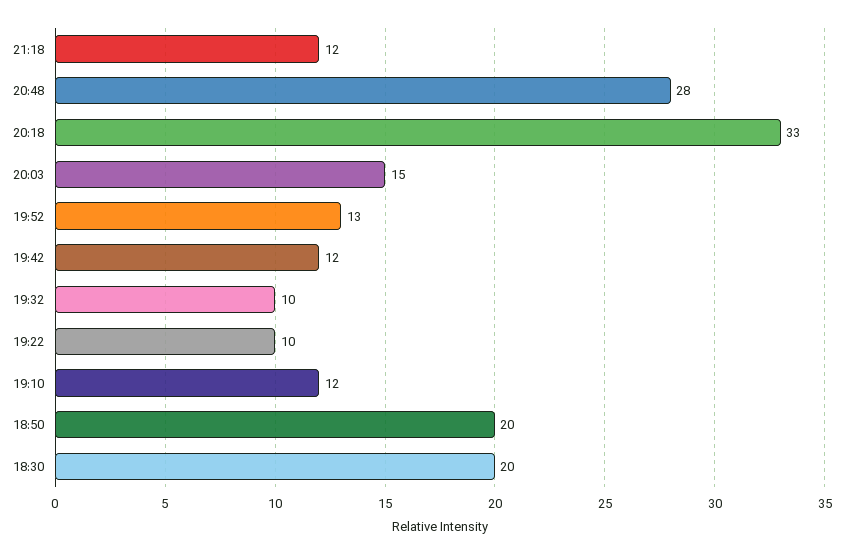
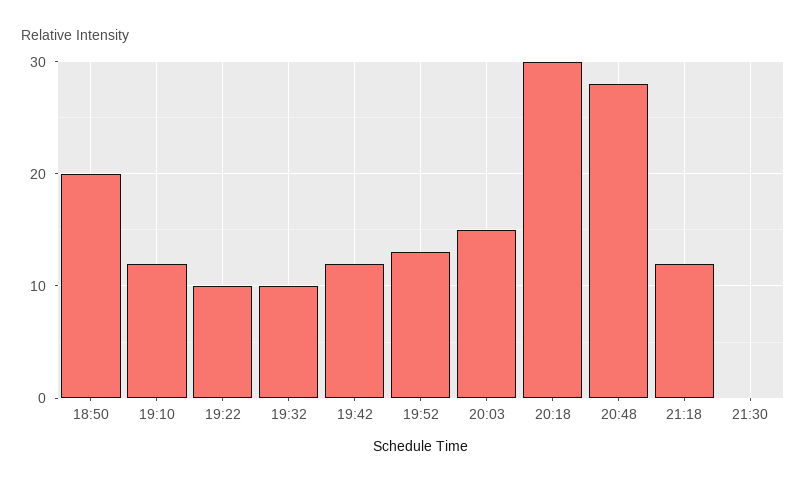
20:18: 33 -> 30
18:30: 20 -> none
21:30: none -> 0

